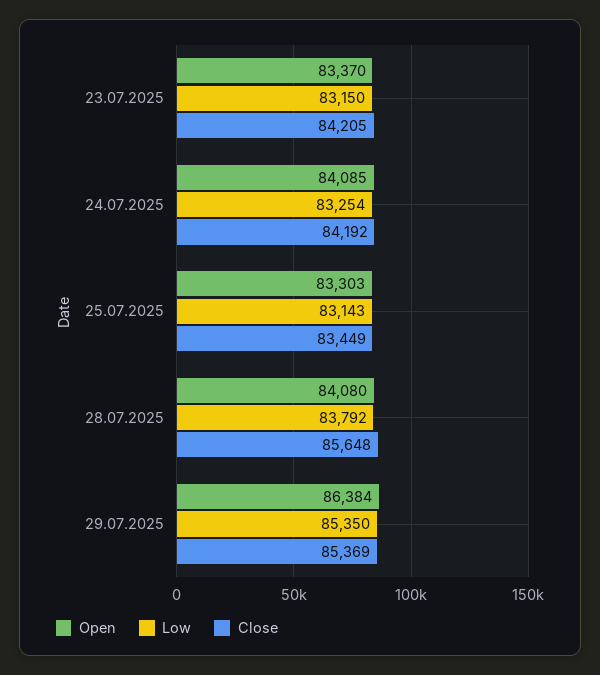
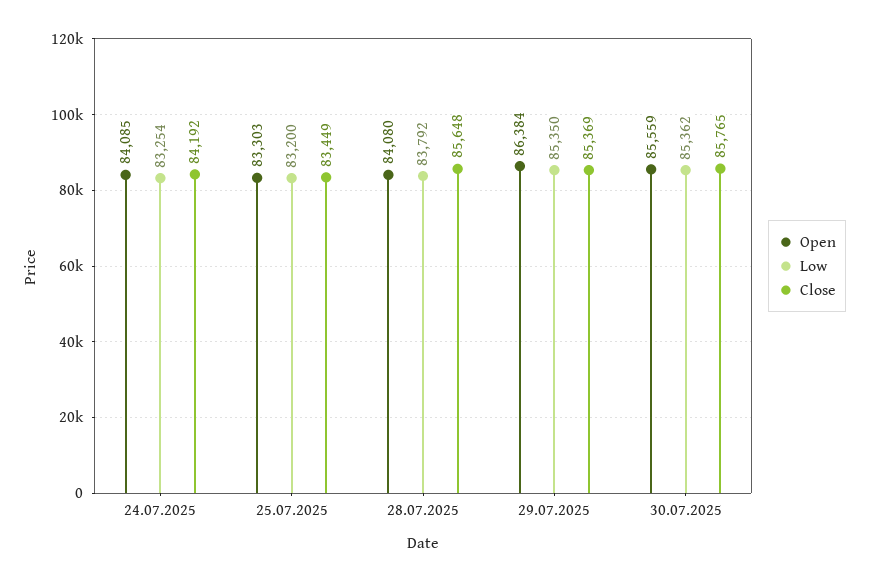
Open, 23.07.2025: 83370 -> none
Low, 23.07.2025: 83150 -> none
Close, 23.07.2025: 84205 -> none
Low, 25.07.2025: 83143 -> 83200
Open, 30.07.2025: none -> 85559
Low, 30.07.2025: none -> 85362
Close, 30.07.2025: none -> 85765

